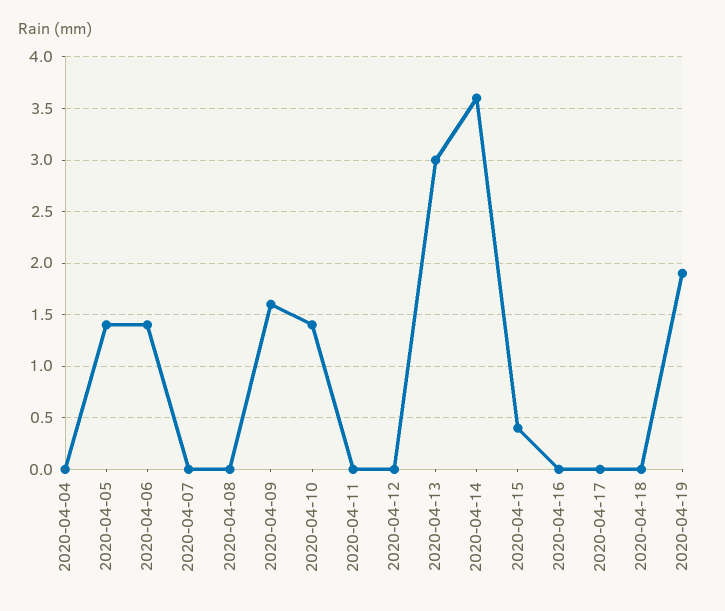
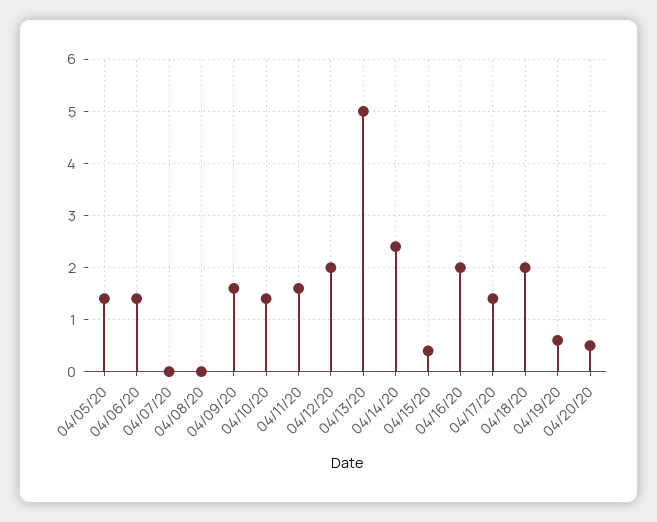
2020-04-04: 0 -> none
2020-04-11: 0 -> 1.5
2020-04-12: 0 -> 2
2020-04-13: 3 -> 5
2020-04-14: 3.6 -> 2.5
2020-04-16: 0 -> 2
2020-04-17: 0 -> 1.5
2020-04-18: 0 -> 2
2020-04-19: 1.9 -> 0.5
04/20/20: none -> 0.5

